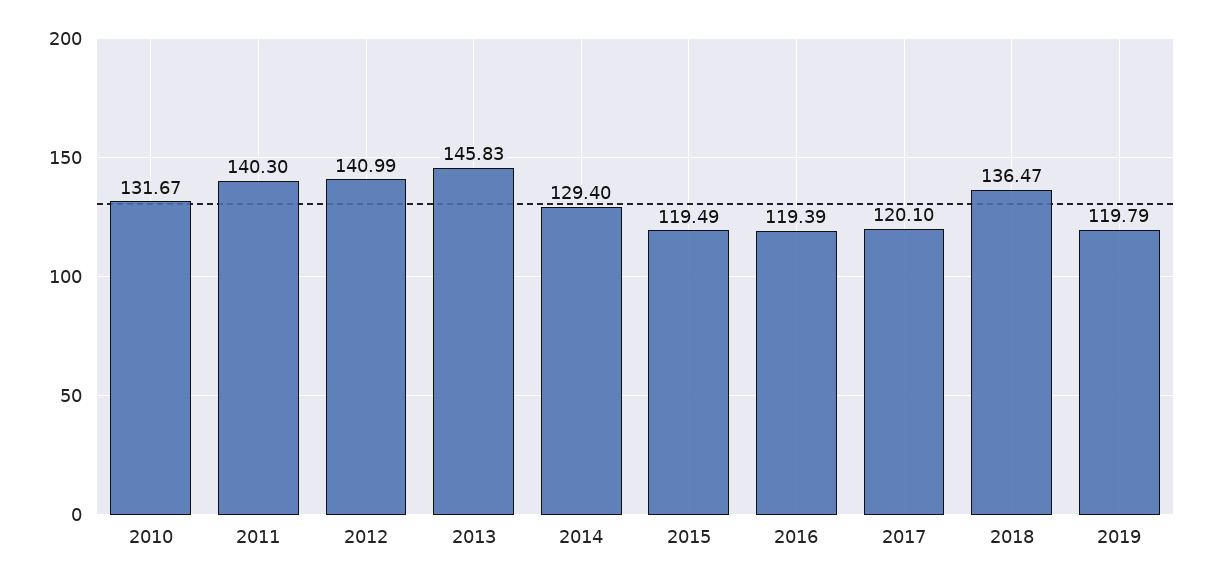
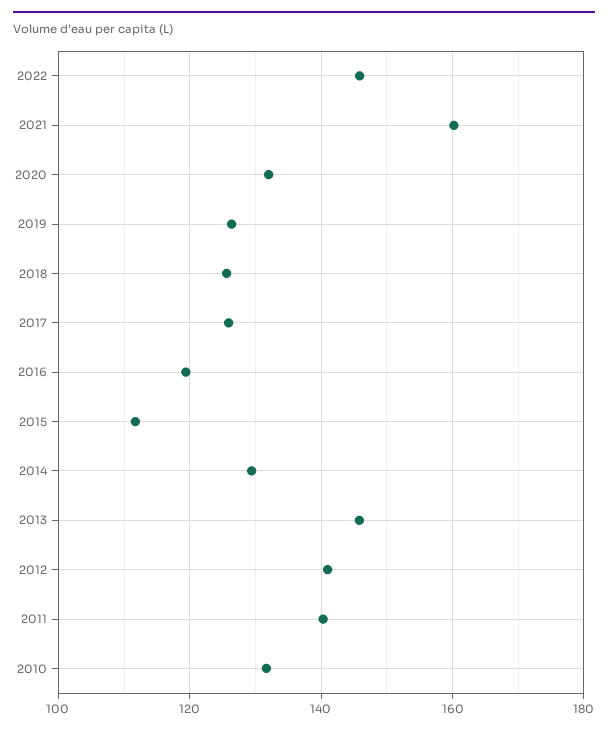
2015: 119.49 -> 112
2017: 120.1 -> 126
2018: 136.47 -> 126
2019: 119.79 -> 126
2022: none -> 146
2021: none -> 160
2020: none -> 132

